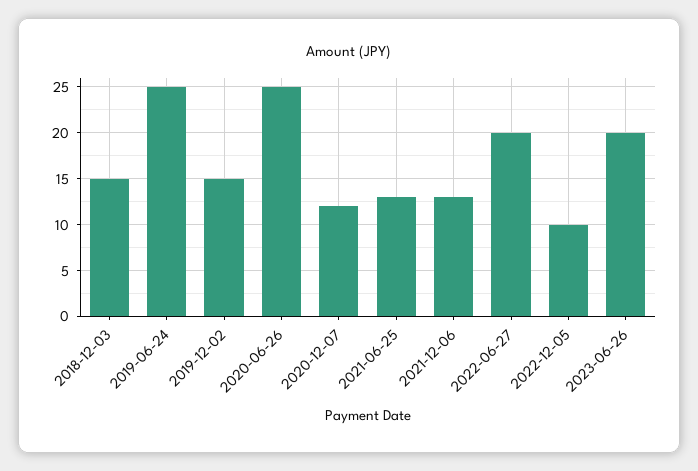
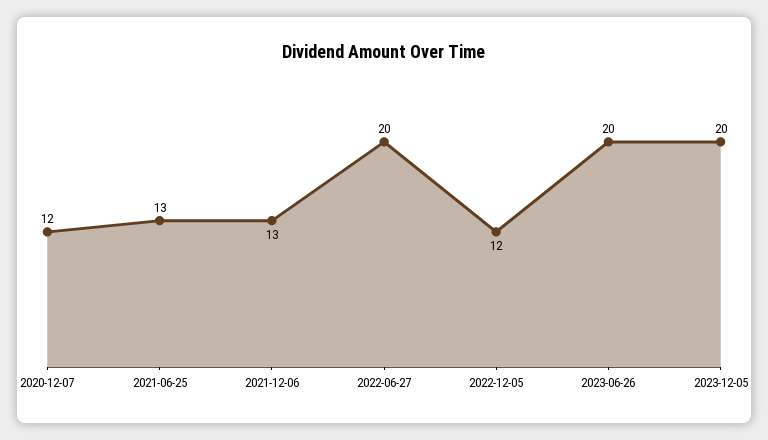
2018-12-03: 15 -> none
2019-06-24: 25 -> none
2019-12-02: 15 -> none
2020-06-26: 25 -> none
2022-12-05: 10 -> 12
2023-12-05: none -> 20

